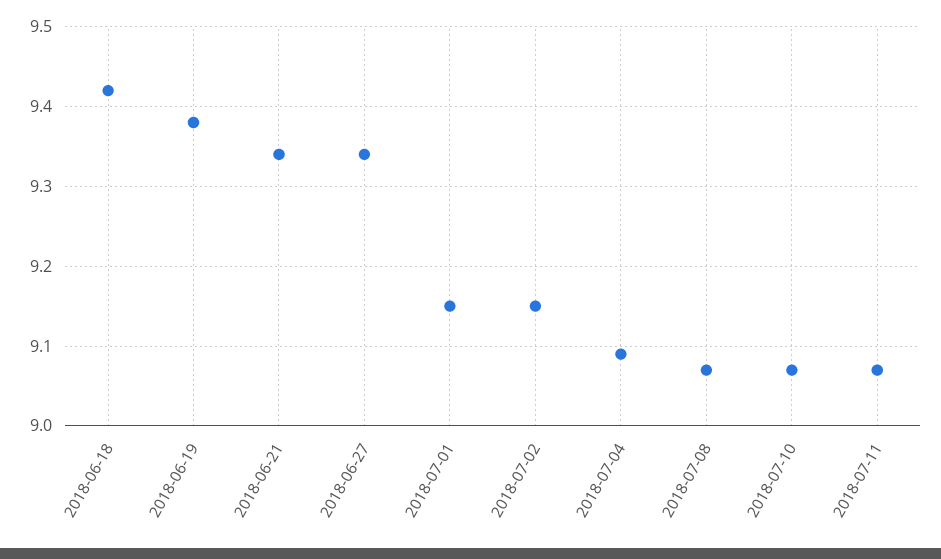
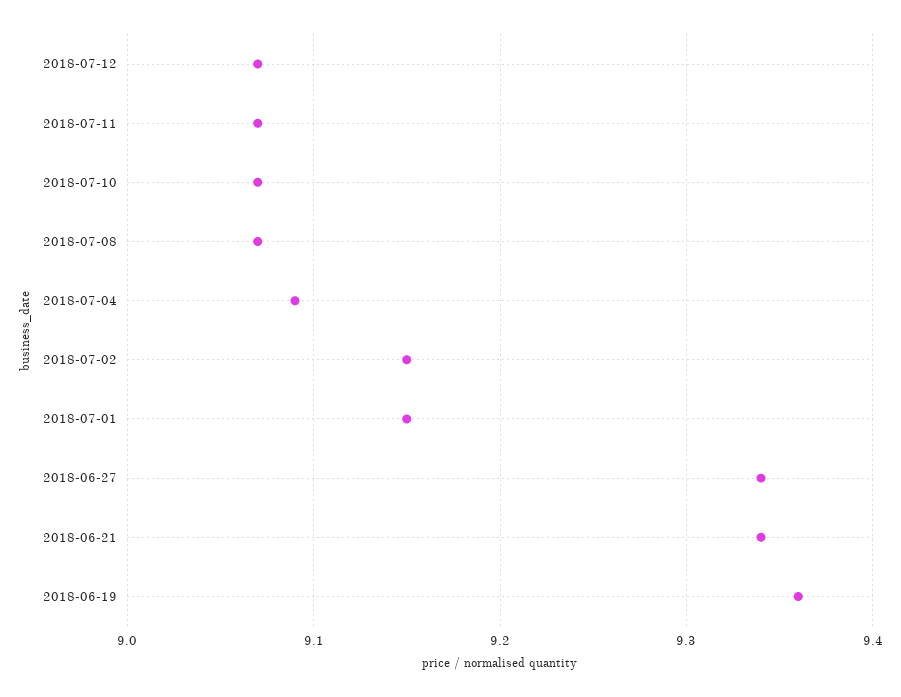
2018-06-18: 9.42 -> none
2018-06-19: 9.38 -> 9.36
2018-07-12: none -> 9.07

